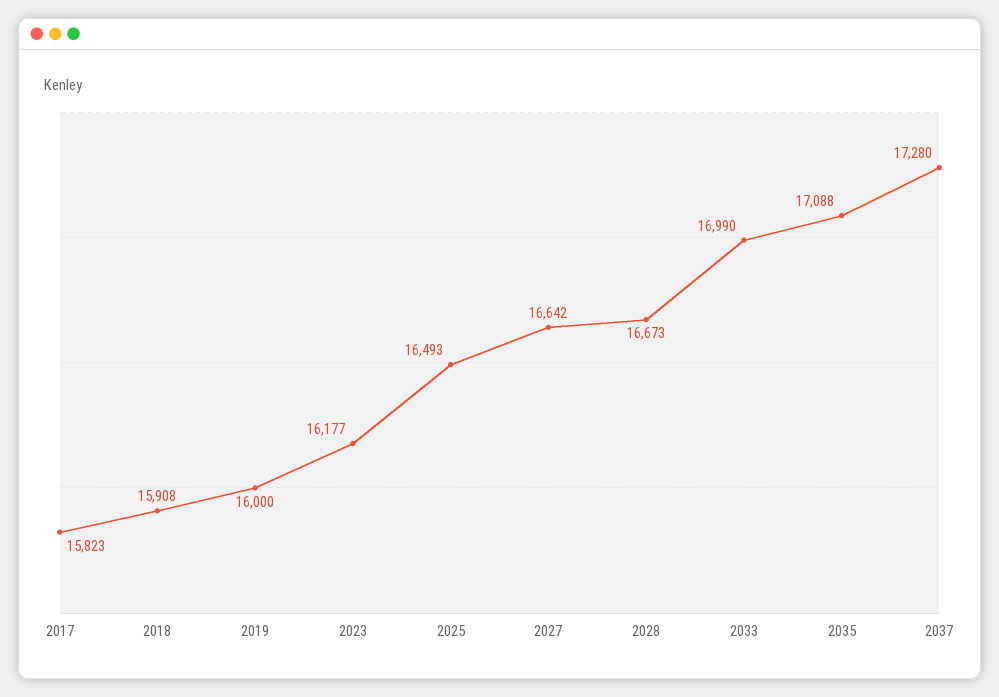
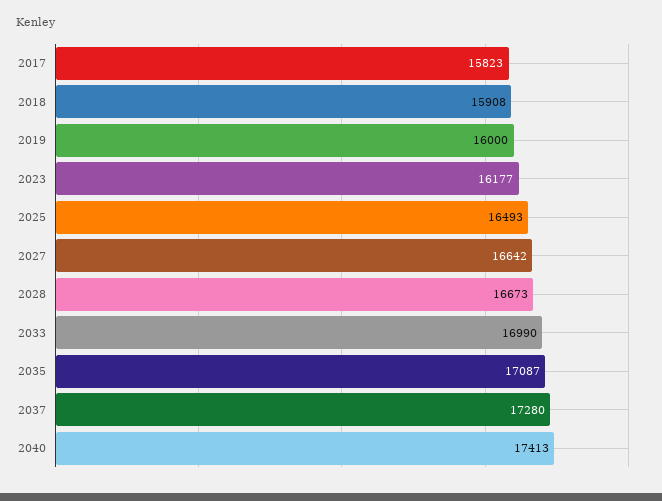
2035: 17088 -> 17087
2040: none -> 17413

